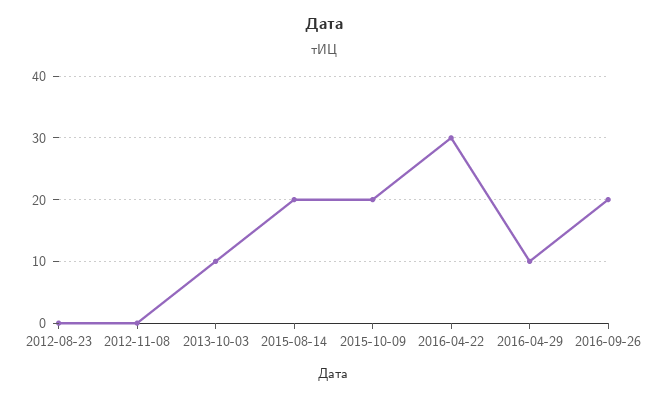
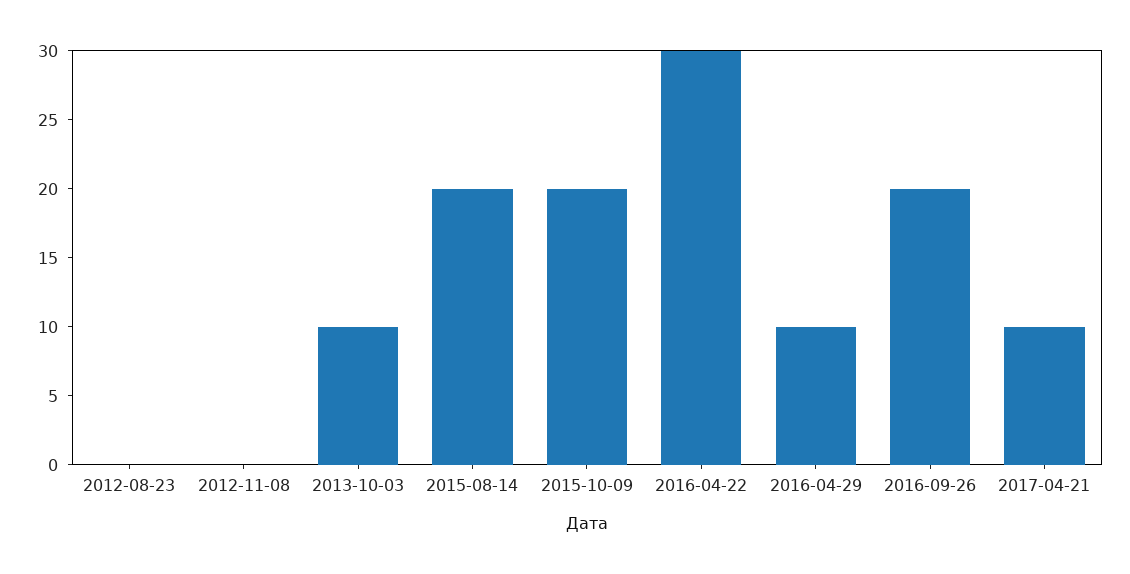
2017-04-21: none -> 10

